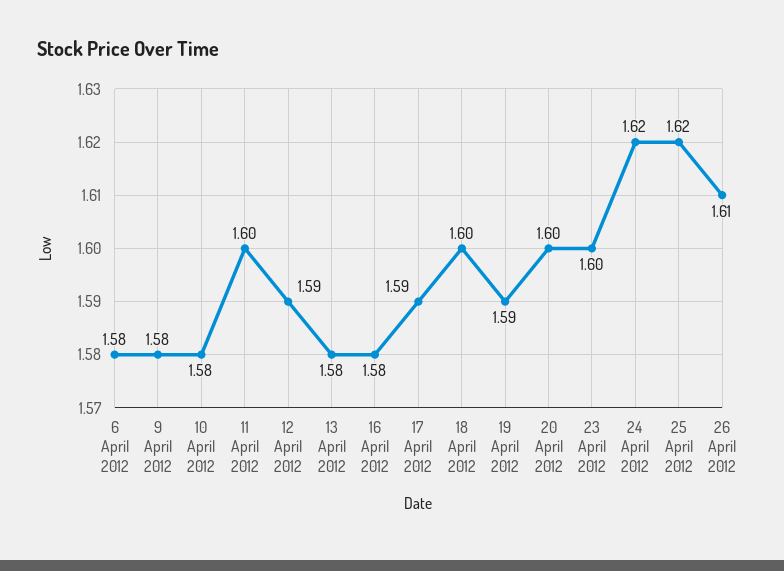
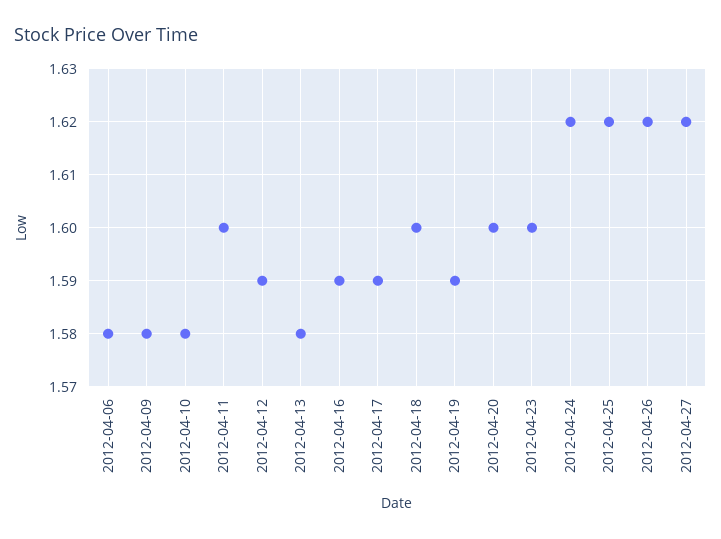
16 April 2012: 1.58 -> 1.59
26 April 2012: 1.61 -> 1.62
2012-04-27: none -> 1.62

